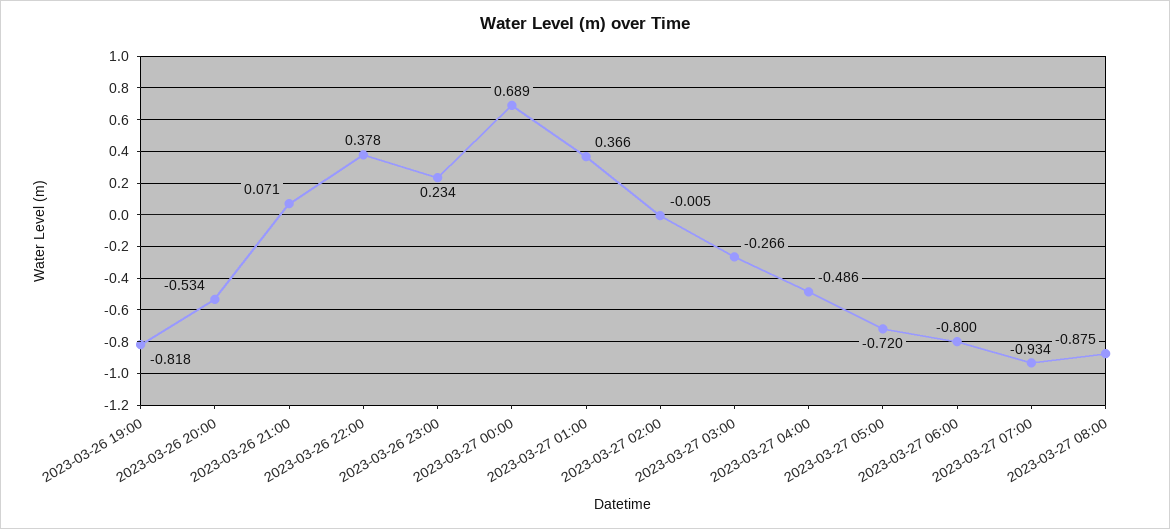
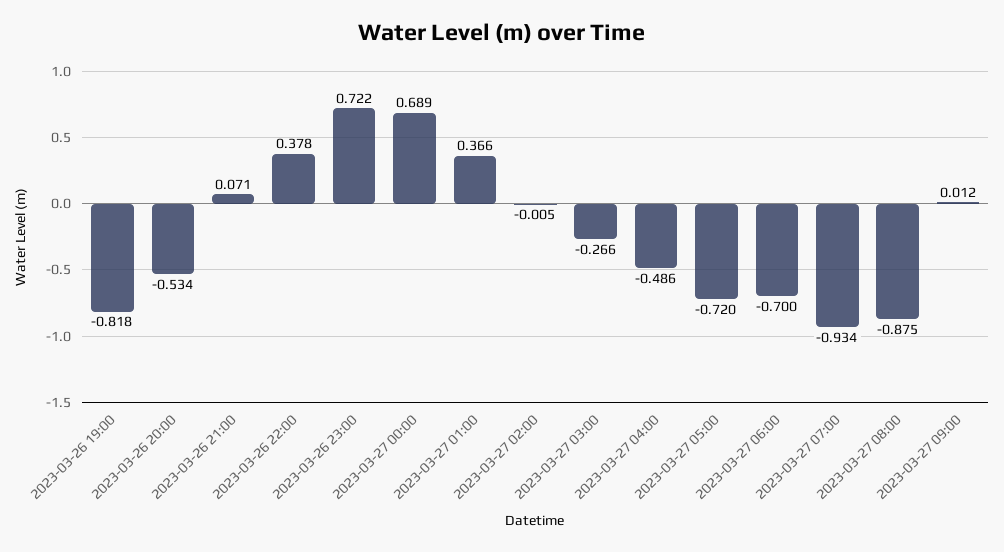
2023-03-26 23:00: 0.234 -> 0.722
2023-03-27 06:00: -0.8 -> -0.7
2023-03-27 09:00: none -> 0.012

